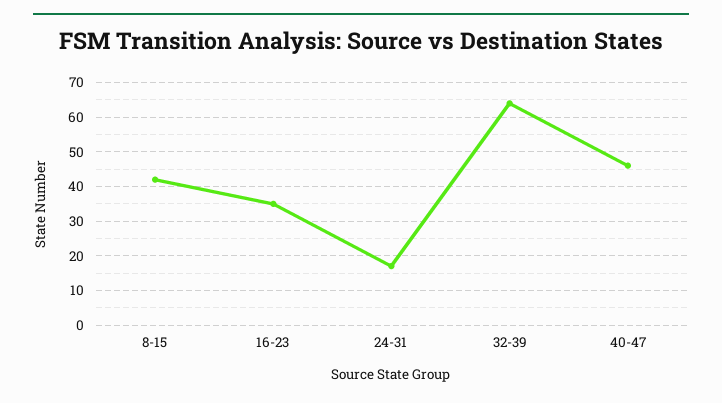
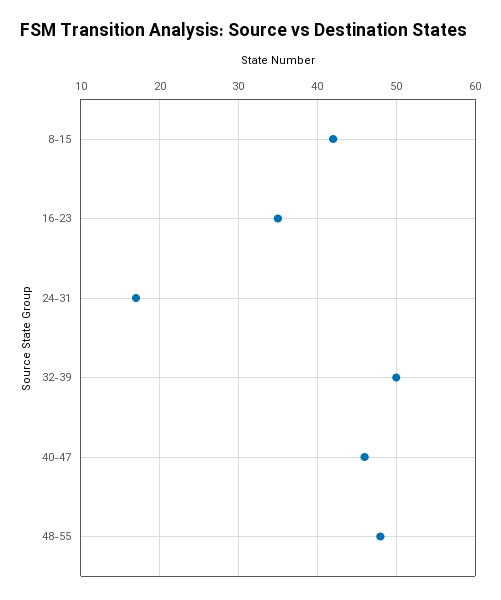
32-39: 65 -> 50
48-55: none -> 48

